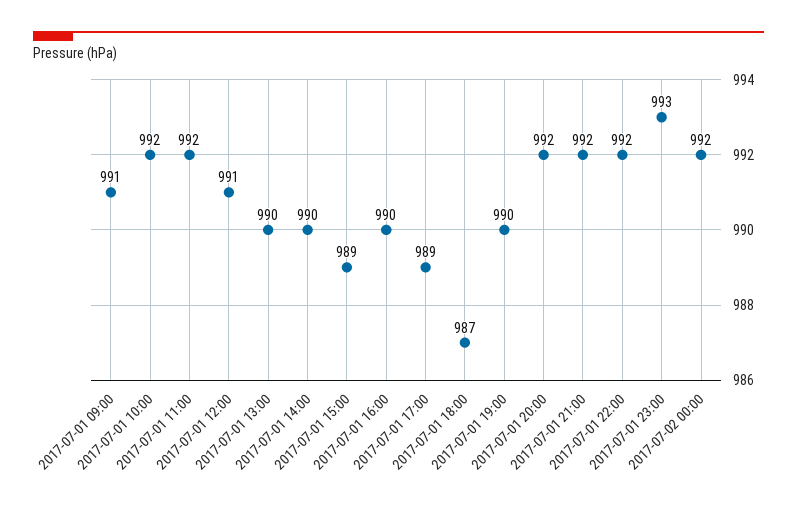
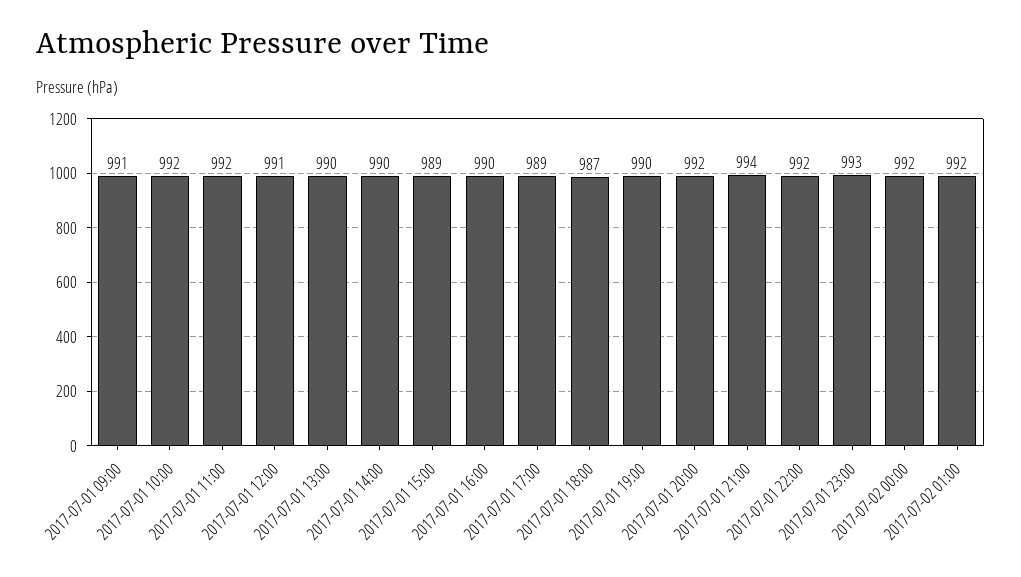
2017-07-01 21:00: 992 -> 994
2017-07-02 01:00: none -> 992

